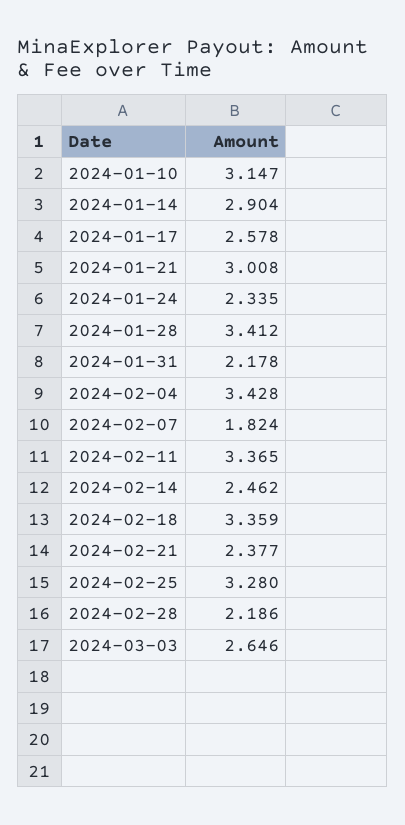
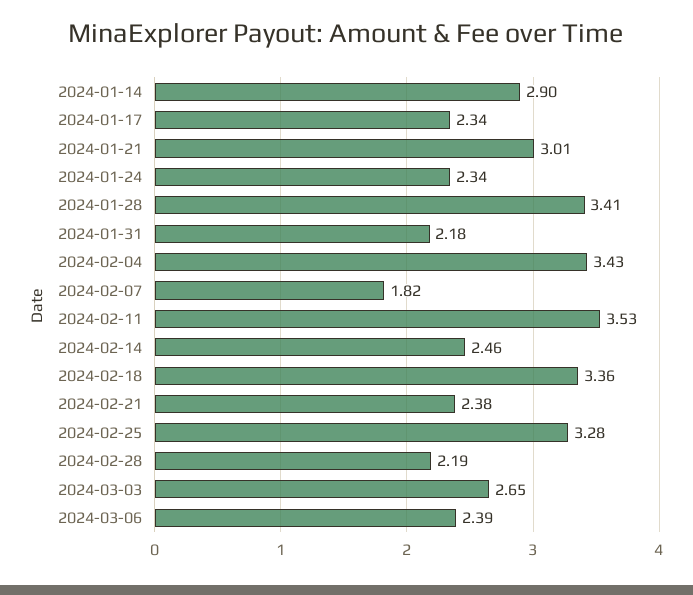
2024-01-10: 3.147 -> none
2024-01-17: 2.578 -> 2.34
2024-02-11: 3.365 -> 3.53
2024-03-06: none -> 2.39

